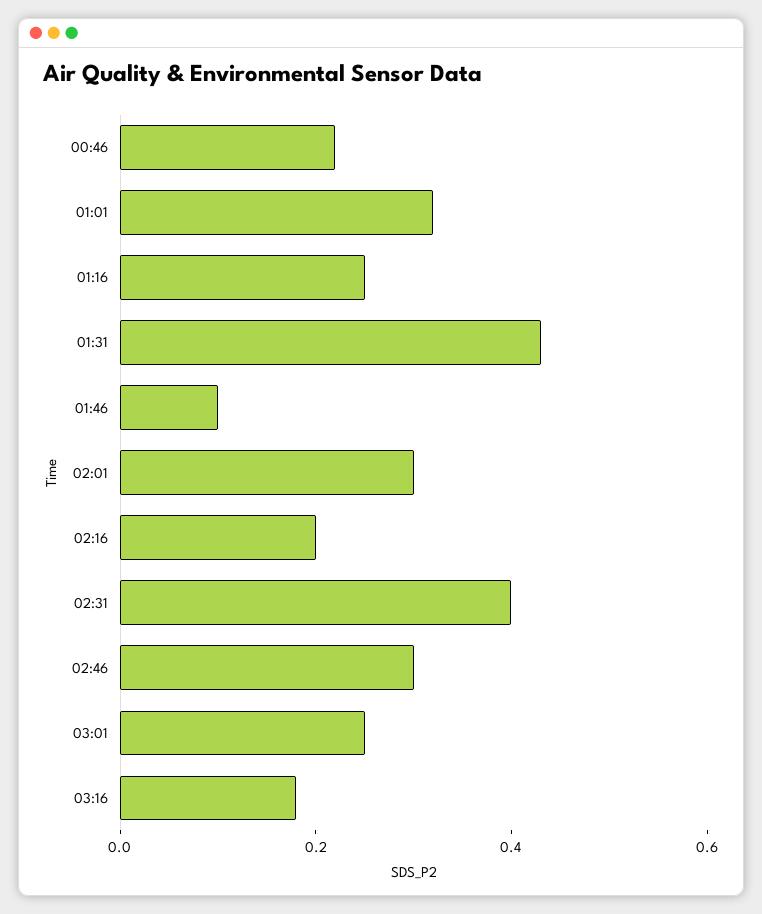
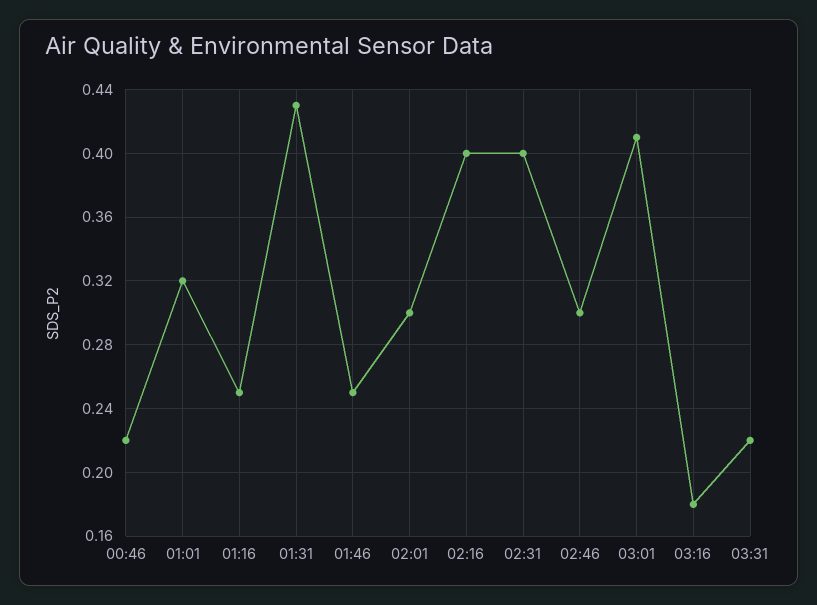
01:46: 0.1 -> 0.25
02:16: 0.2 -> 0.4
03:01: 0.25 -> 0.41
03:31: none -> 0.22

